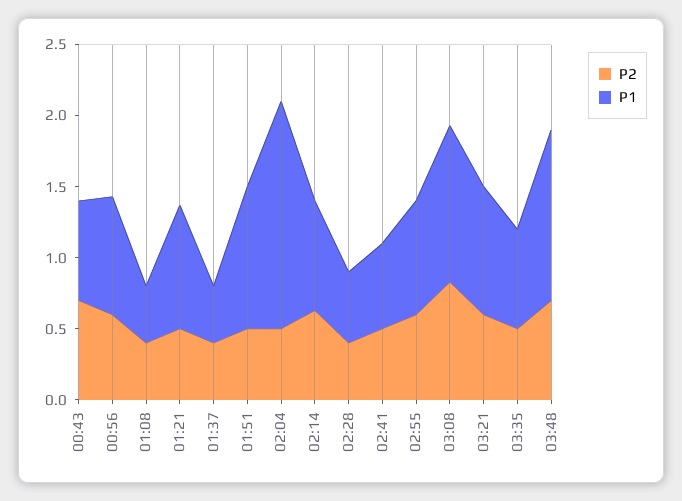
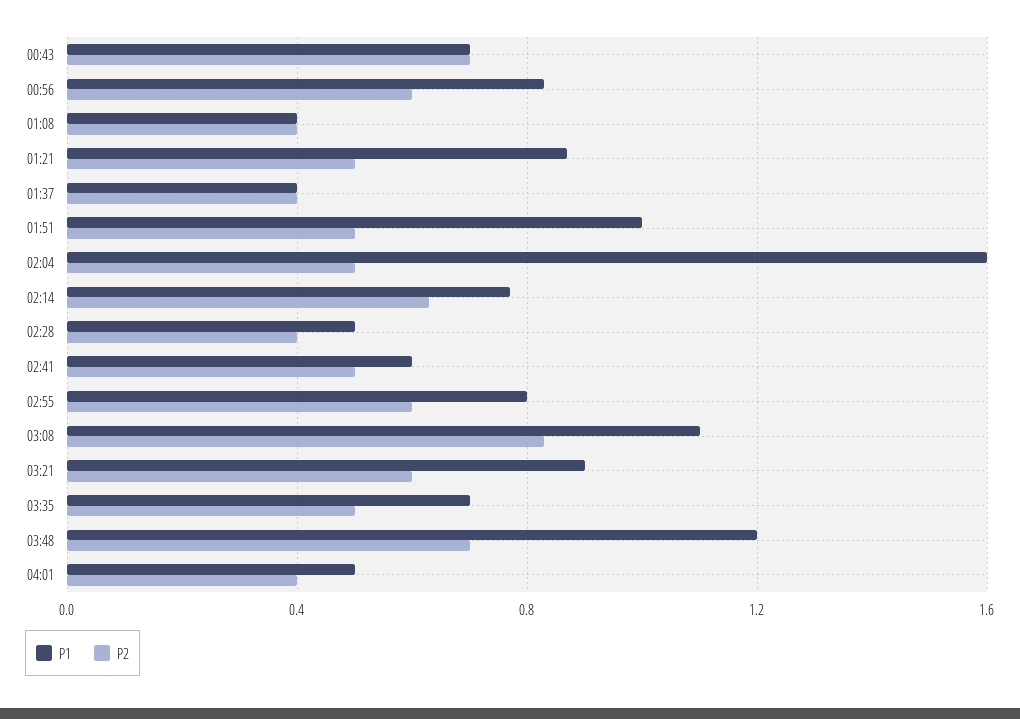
P1, 04:01: none -> 0.5
P2, 04:01: none -> 0.4

